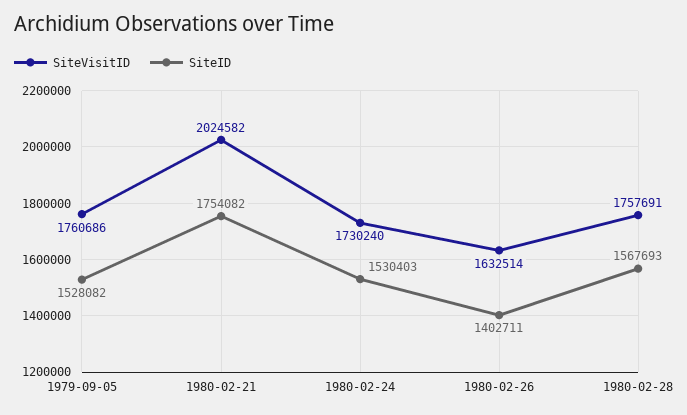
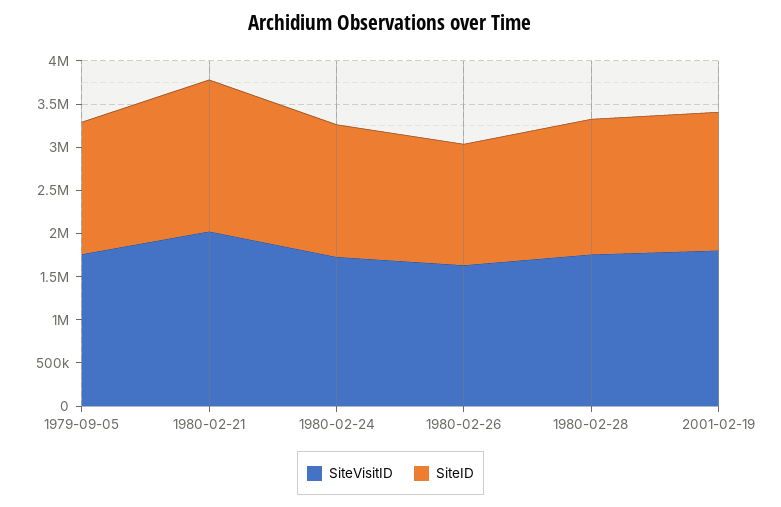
SiteVisitID, 2001-02-19: none -> 1800000
SiteID, 2001-02-19: none -> 1600000

